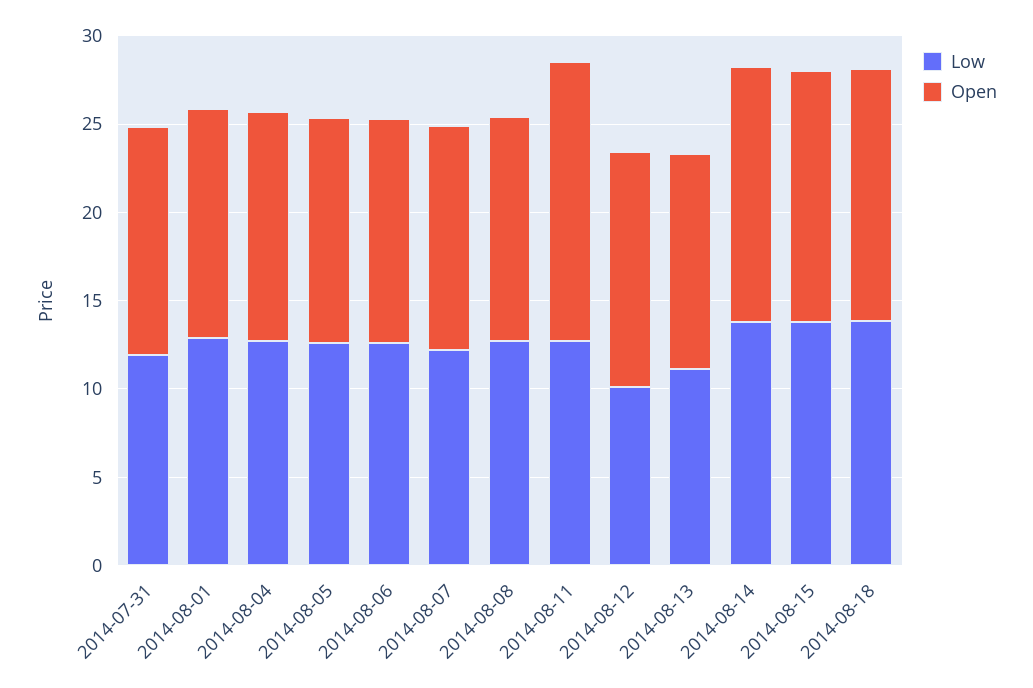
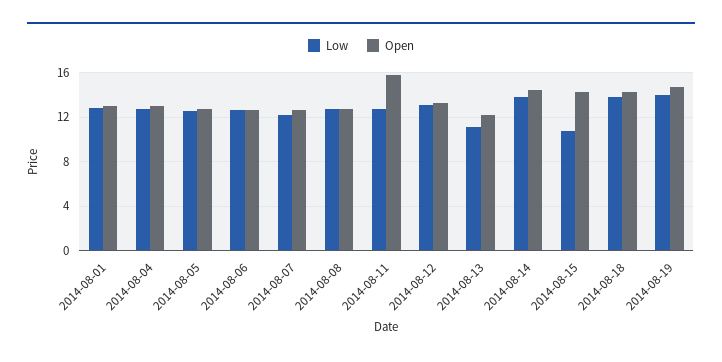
Low, 2014-07-31: 12 -> none
Open, 2014-07-31: 13 -> none
Low, 2014-08-12: 10 -> 13
Low, 2014-08-15: 14 -> 11
Low, 2014-08-19: none -> 14
Open, 2014-08-19: none -> 15

